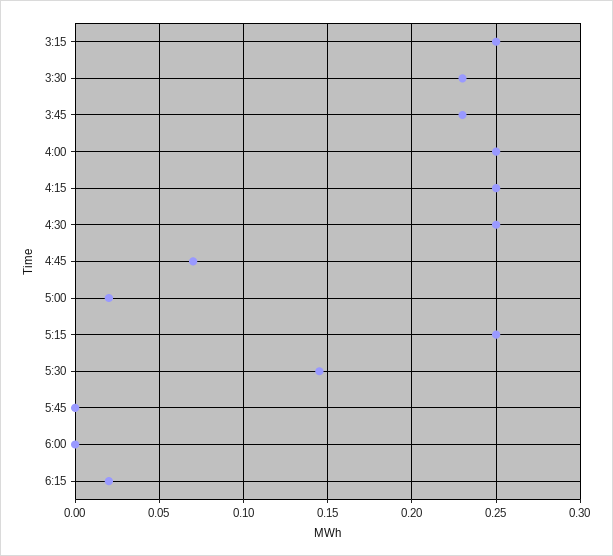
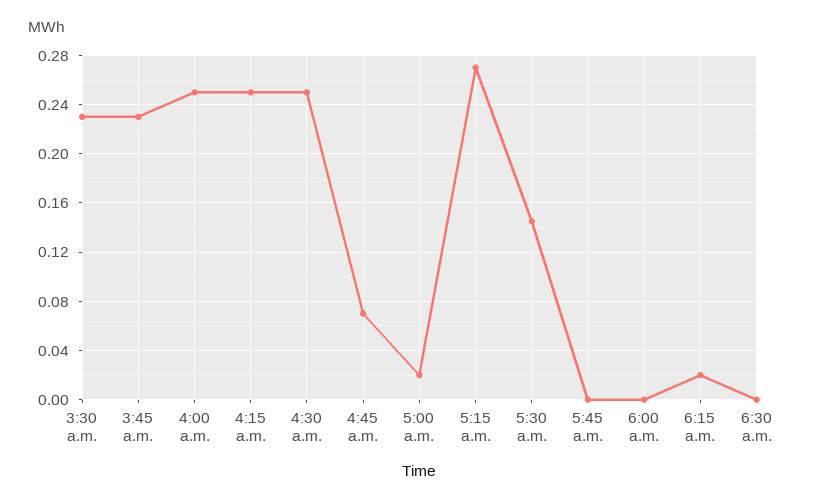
3:15: 0.25 -> none
5:15: 0.25 -> 0.27
6:30 a.m.: none -> 0

